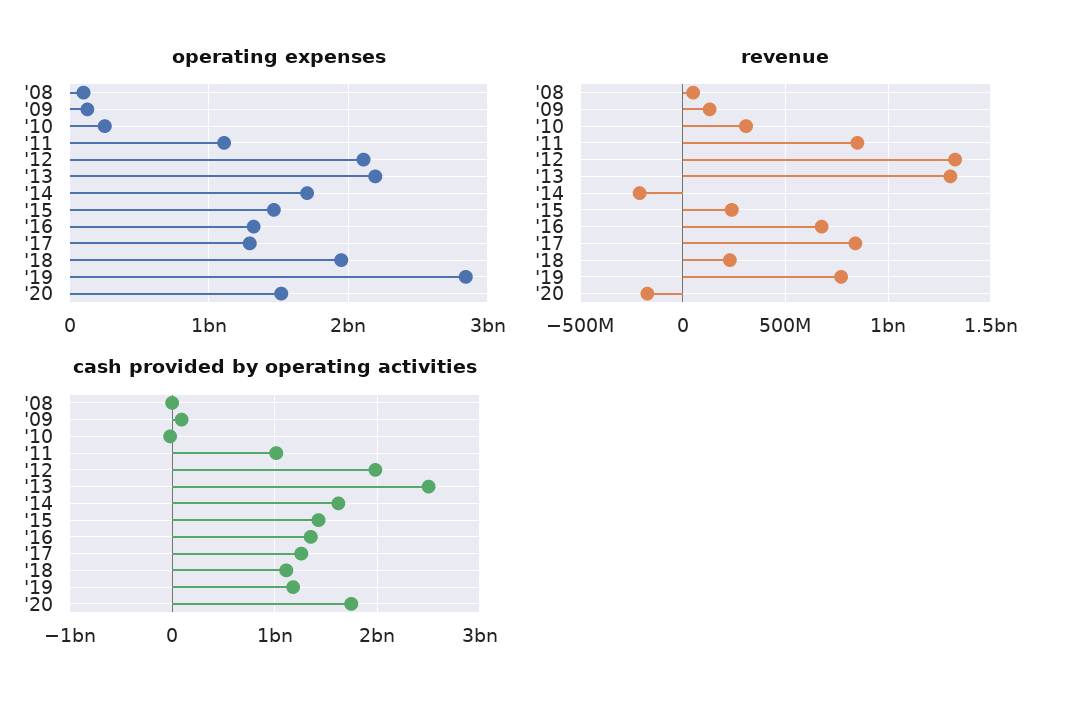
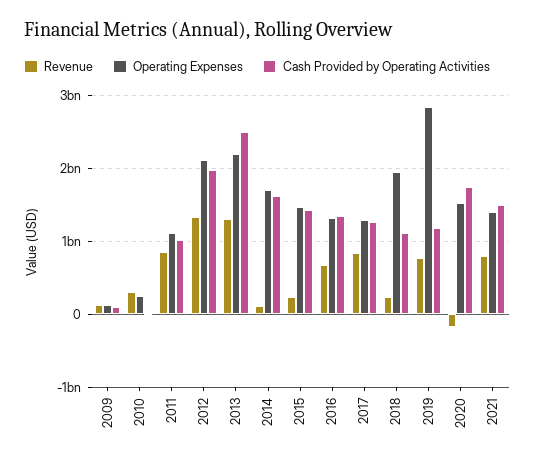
operating expenses, '08: 100000000 -> none
revenue, '08: 50000000 -> none
revenue, '14: -200000000 -> 100000000
cash provided by operating activities, '08: 0 -> none
revenue, 2021: none -> 800000000
operating expenses, 2021: none -> 1400000000
cash provided by operating activities, 2021: none -> 1500000000

